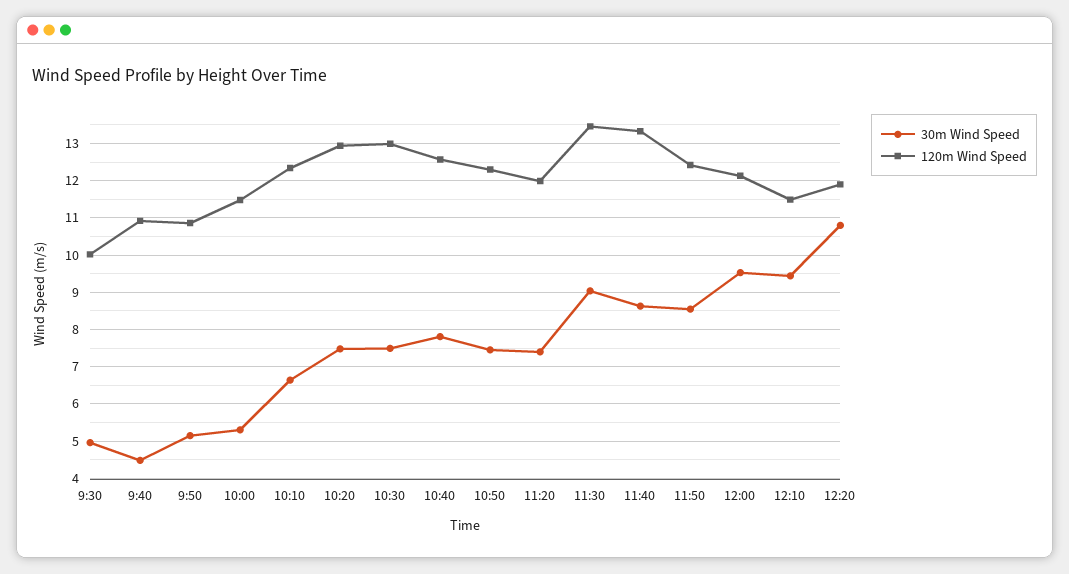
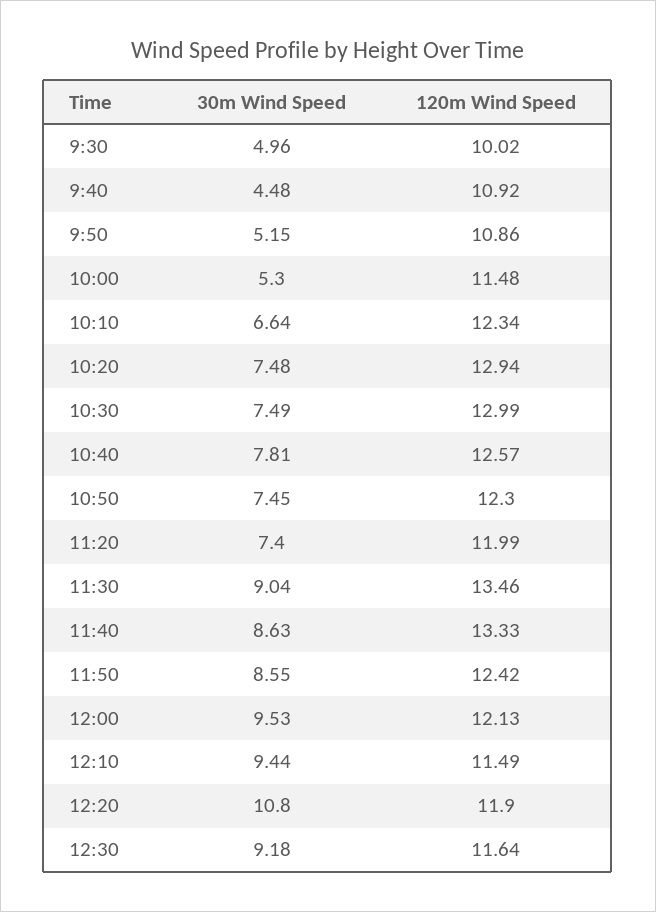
30m Wind Speed, 12:30: none -> 9.18
120m Wind Speed, 12:30: none -> 11.64

